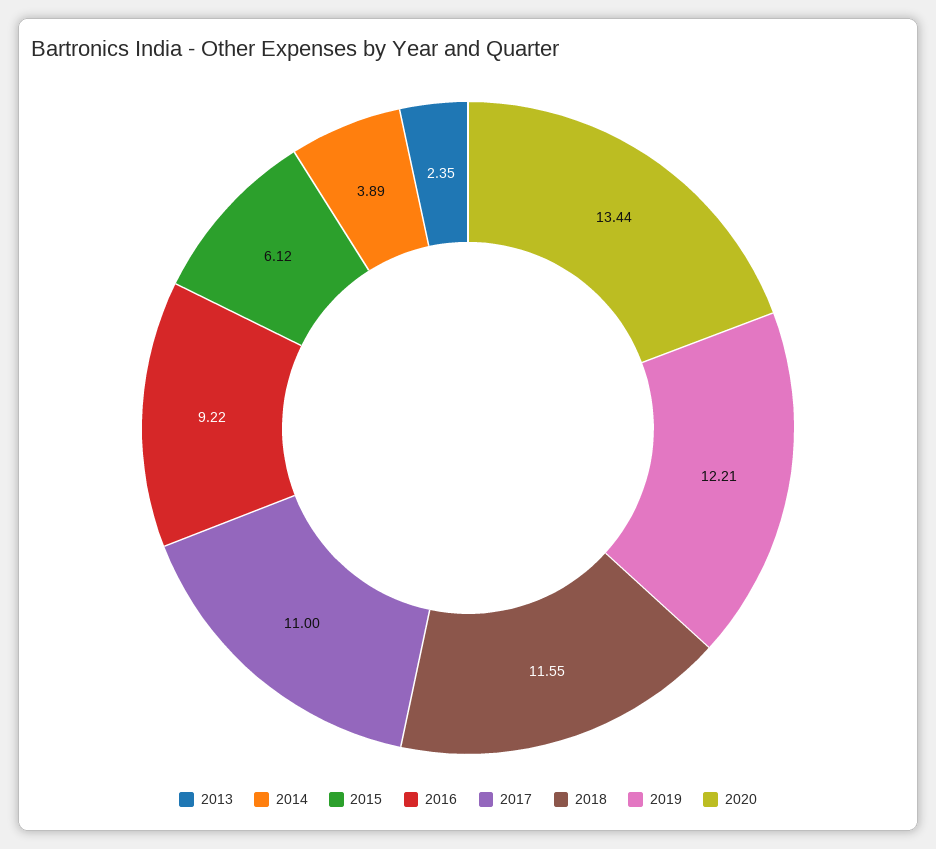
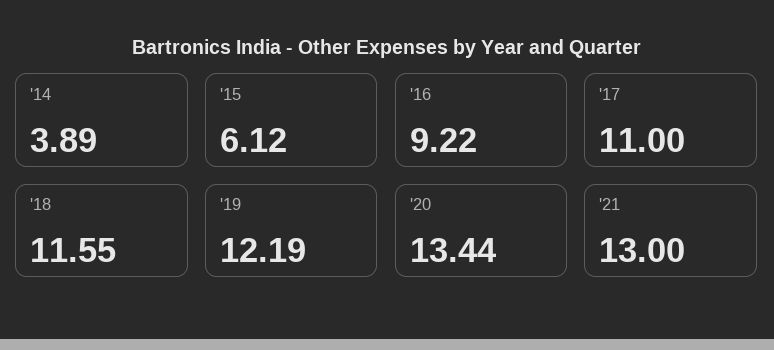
2013: 2.35 -> none
2019: 12.21 -> 12.19
'21: none -> 13

